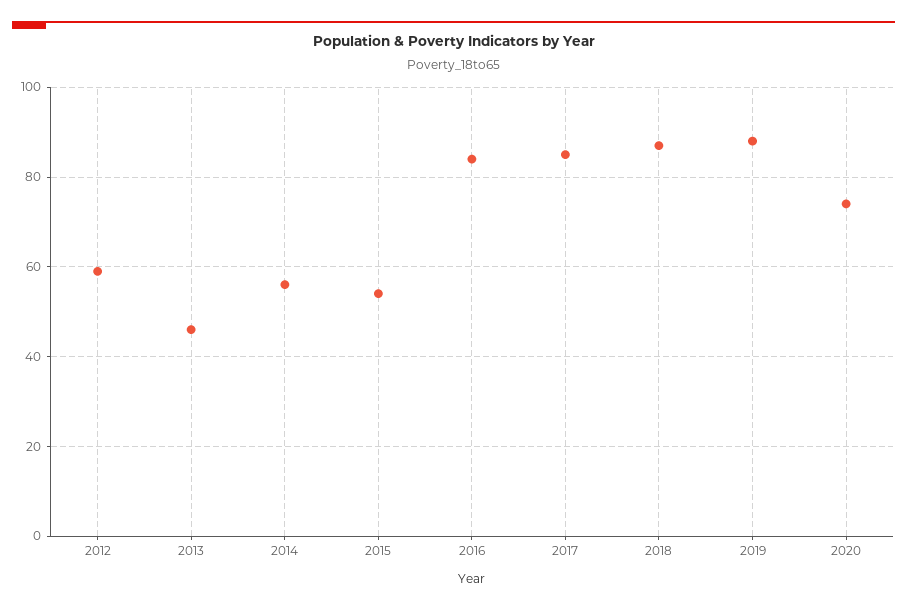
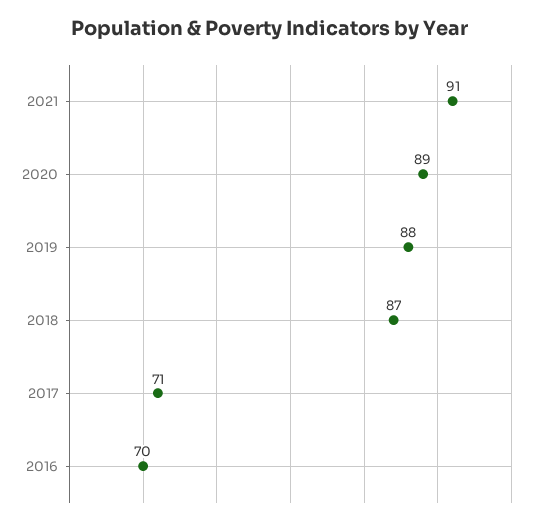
2012: 60 -> none
2013: 45 -> none
2014: 55 -> none
2015: 55 -> none
2016: 85 -> 70
2017: 85 -> 71
2020: 75 -> 89
2021: none -> 91

